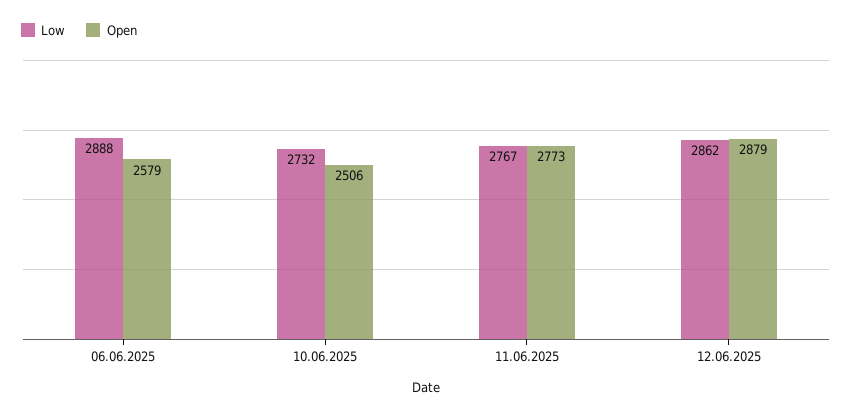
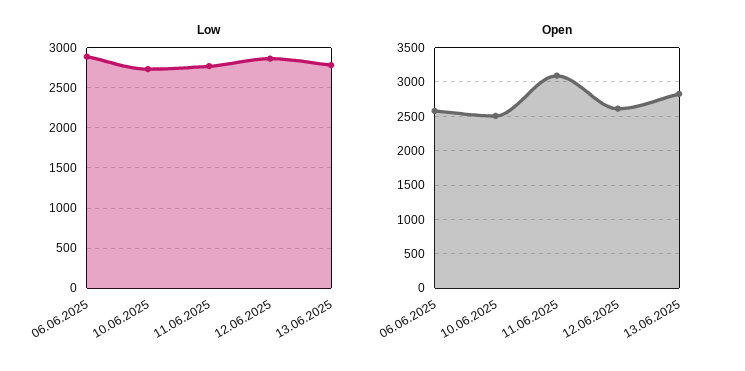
Open, 11.06.2025: 2773 -> 3100
Open, 12.06.2025: 2879 -> 2600
Low, 13.06.2025: none -> 2800
Open, 13.06.2025: none -> 2800

